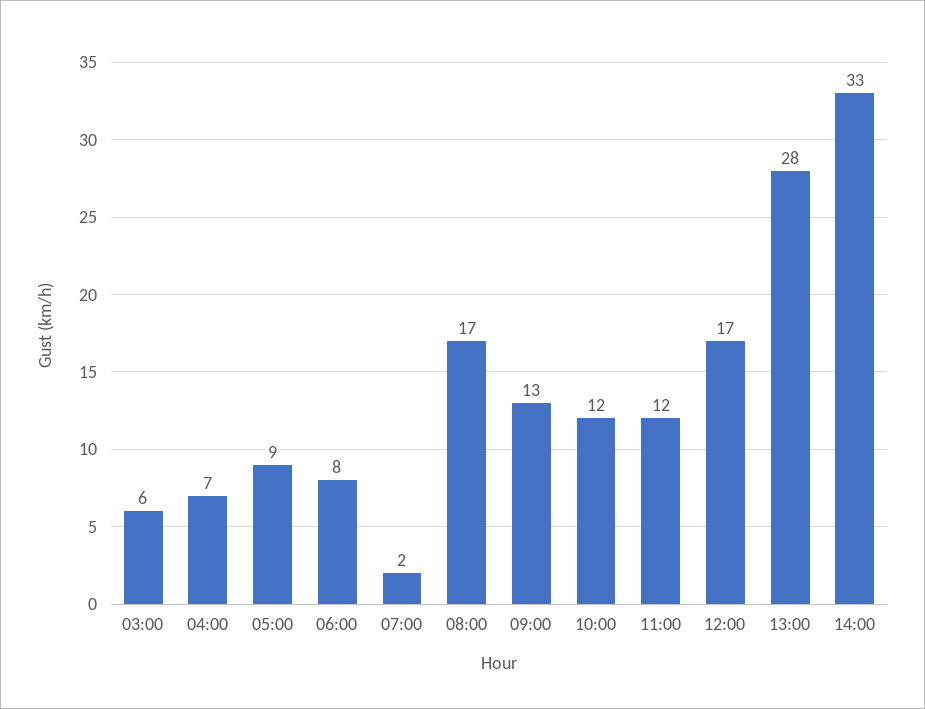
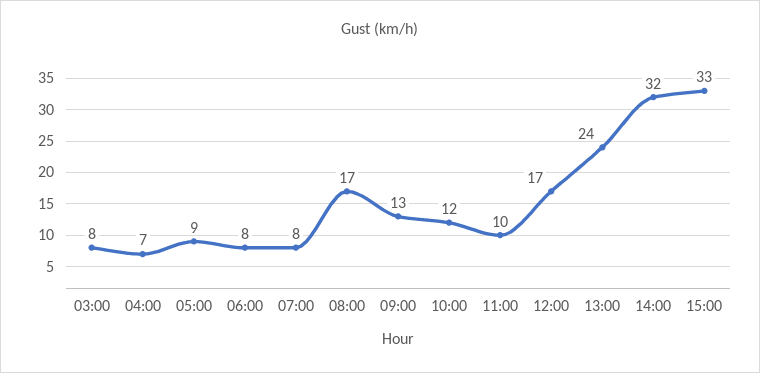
03:00: 6 -> 8
07:00: 2 -> 8
11:00: 12 -> 10
13:00: 28 -> 24
14:00: 33 -> 32
15:00: none -> 33

